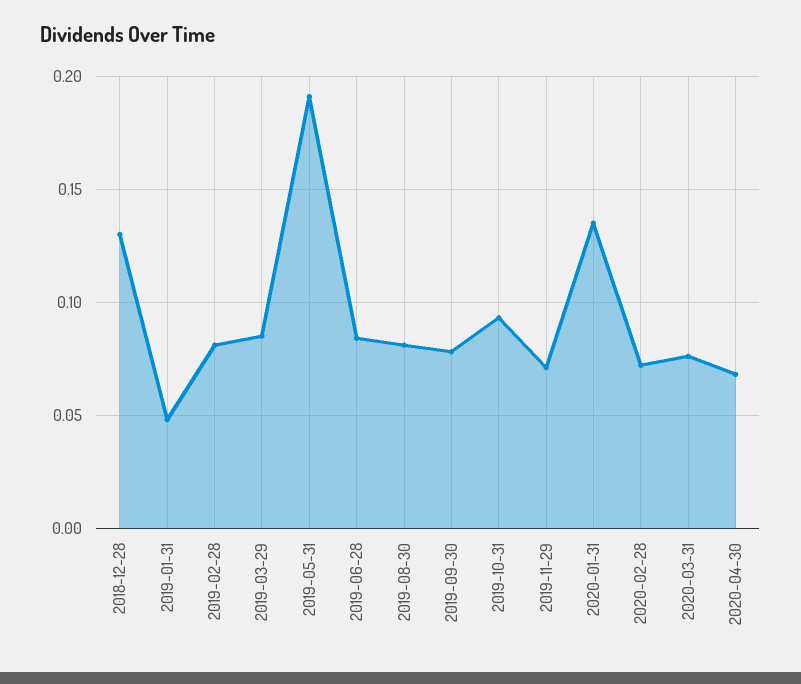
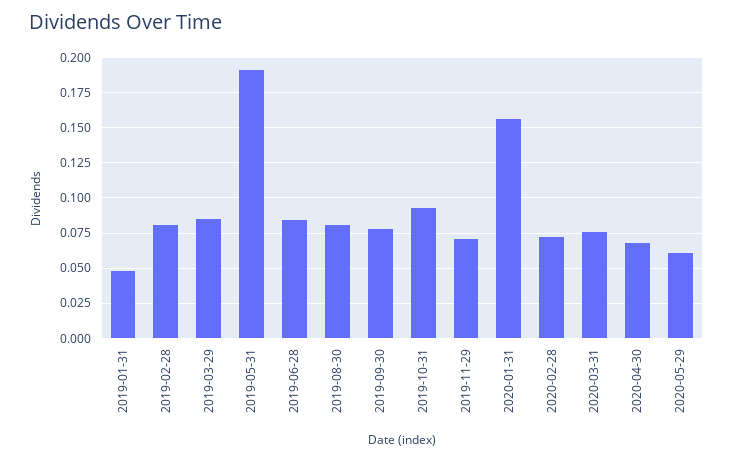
2018-12-28: 0.13 -> none
2020-01-31: 0.135 -> 0.155
2020-05-29: none -> 0.06

